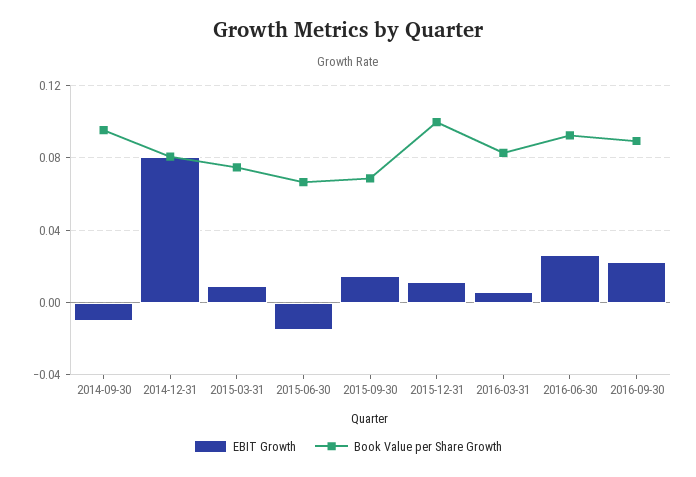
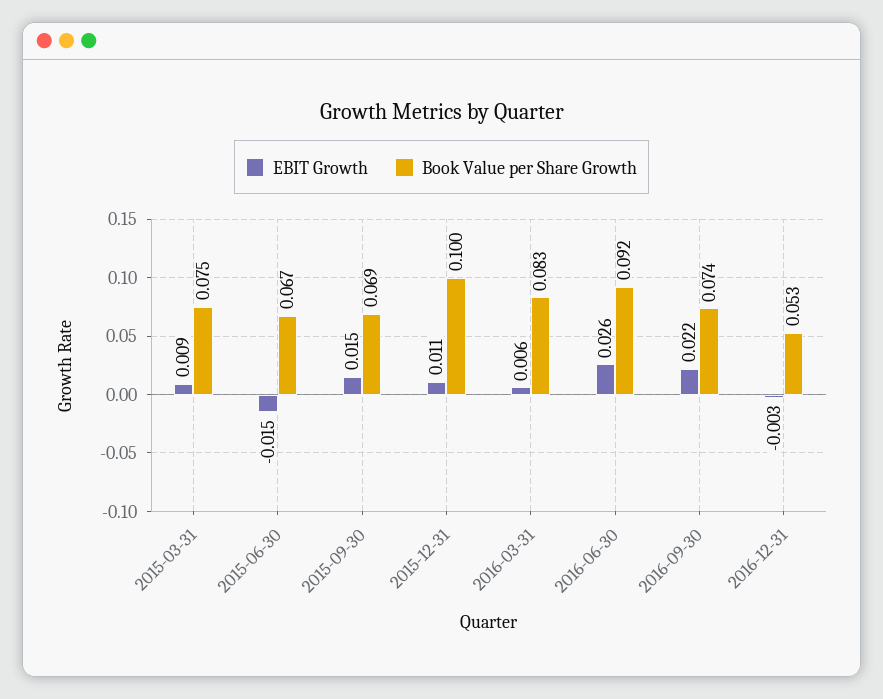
EBIT Growth, 2014-09-30: -0.01 -> none
Book Value per Share Growth, 2014-09-30: 0.095 -> none
EBIT Growth, 2014-12-31: 0.08 -> none
Book Value per Share Growth, 2014-12-31: 0.08 -> none
Book Value per Share Growth, 2016-09-30: 0.09 -> 0.074
EBIT Growth, 2016-12-31: none -> -0.003
Book Value per Share Growth, 2016-12-31: none -> 0.053

